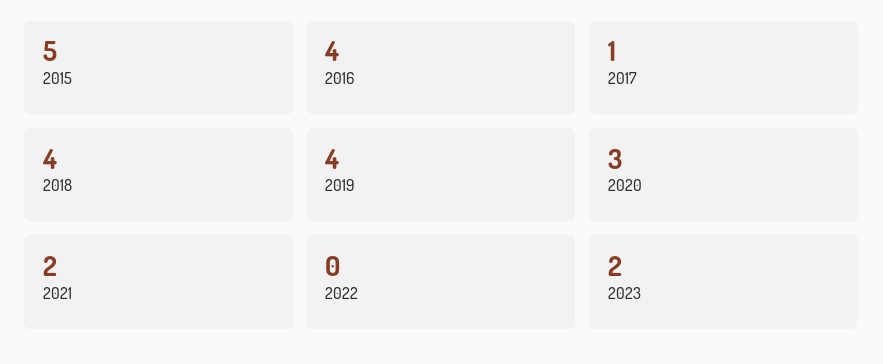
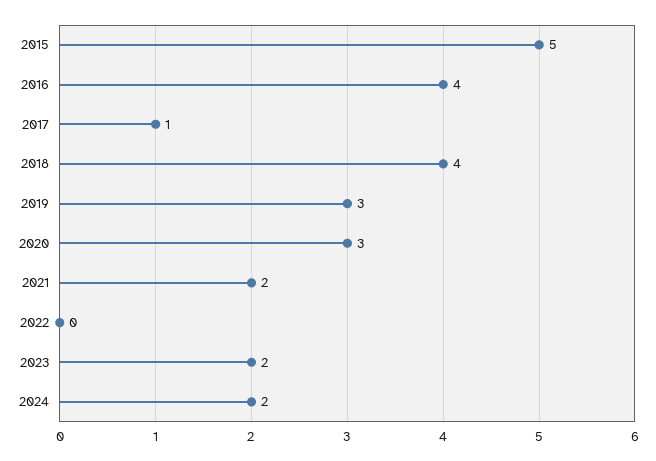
2019: 4 -> 3
2024: none -> 2

